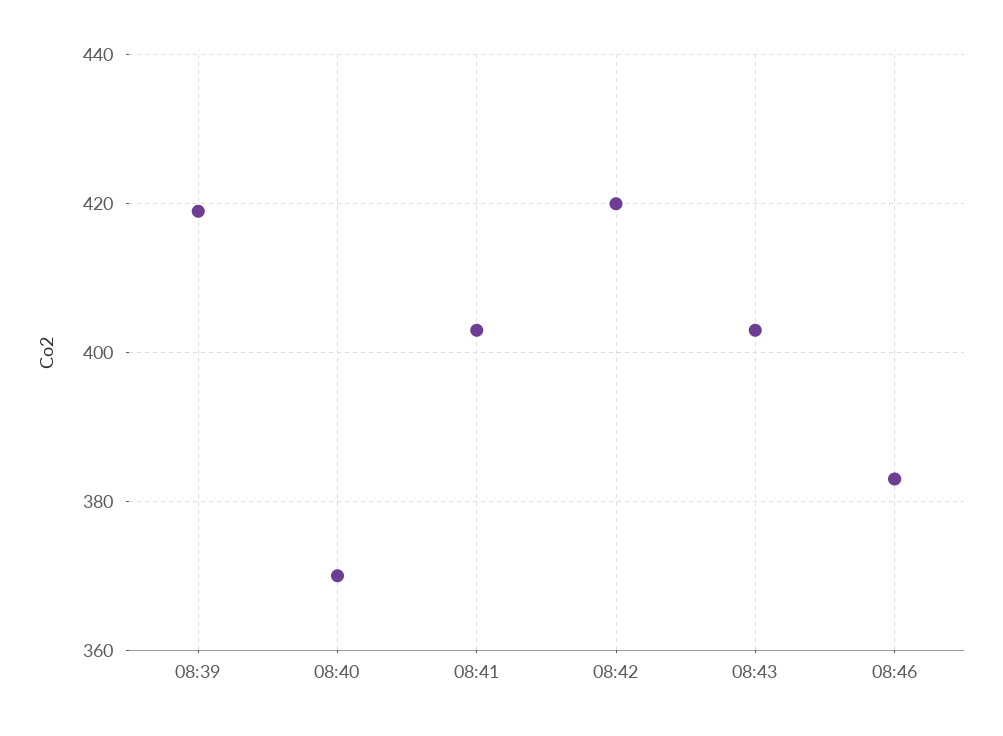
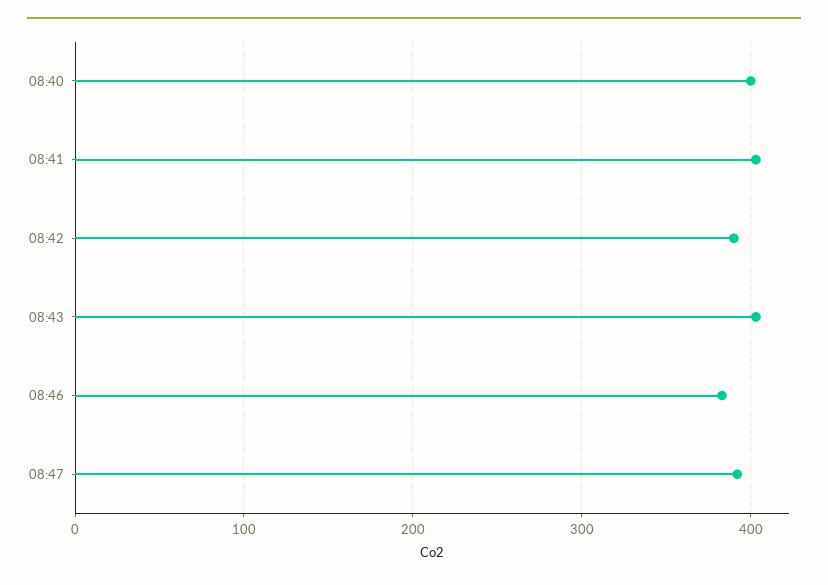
08:39: 420 -> none
08:40: 370 -> 400
08:42: 420 -> 390
08:47: none -> 390

